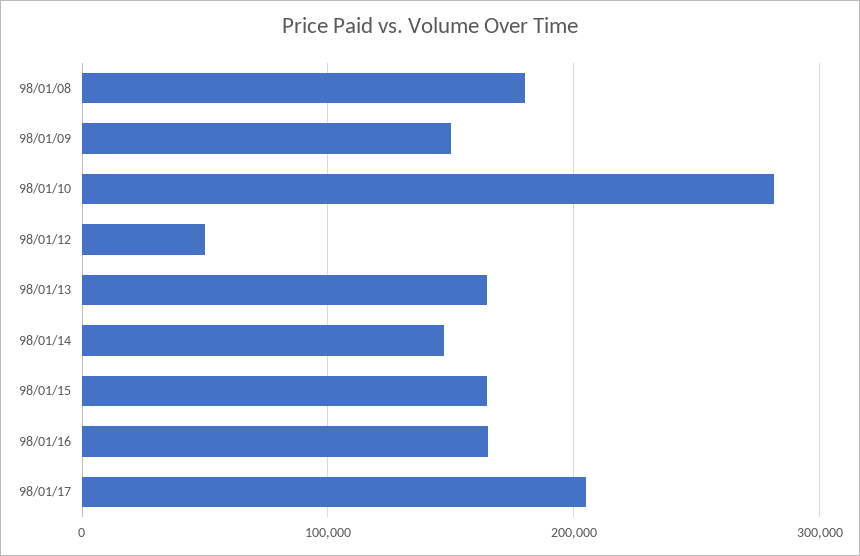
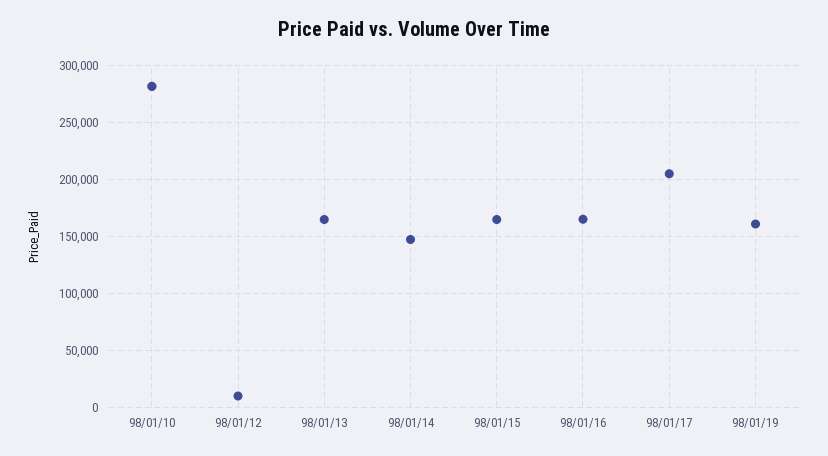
98/01/08: 180000 -> none
98/01/09: 150000 -> none
98/01/12: 50000 -> 10000
98/01/19: none -> 160000

